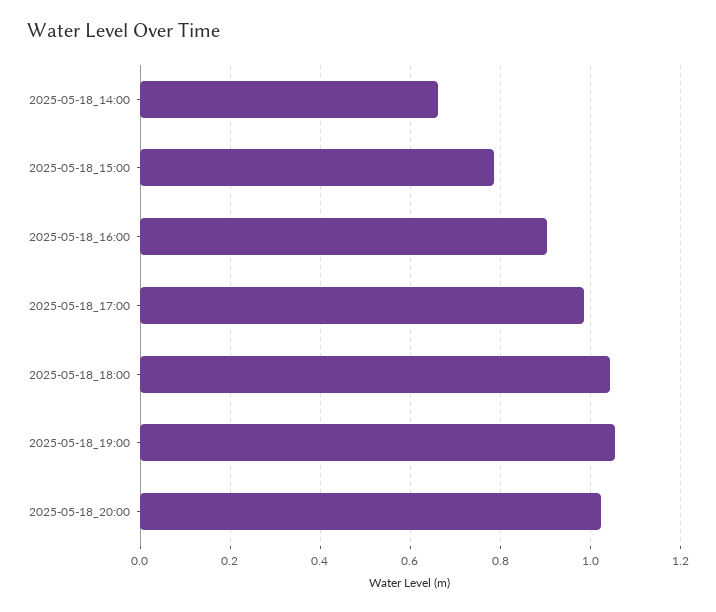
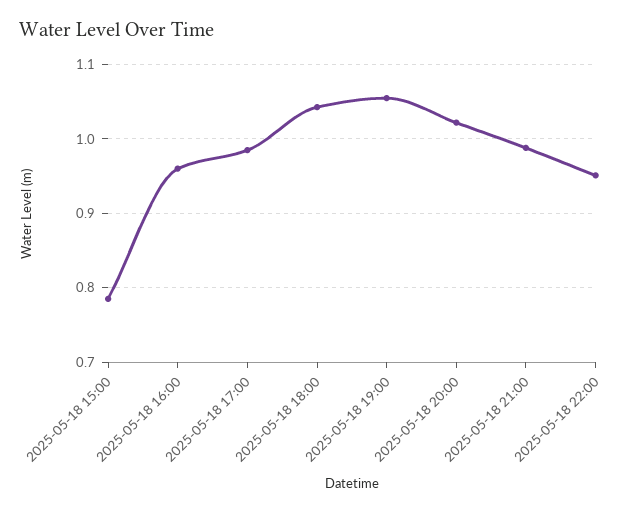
2025-05-18_14:00: 0.66 -> none
2025-05-18_16:00: 0.9 -> 0.96
2025-05-18 21:00: none -> 0.99
2025-05-18 22:00: none -> 0.95

